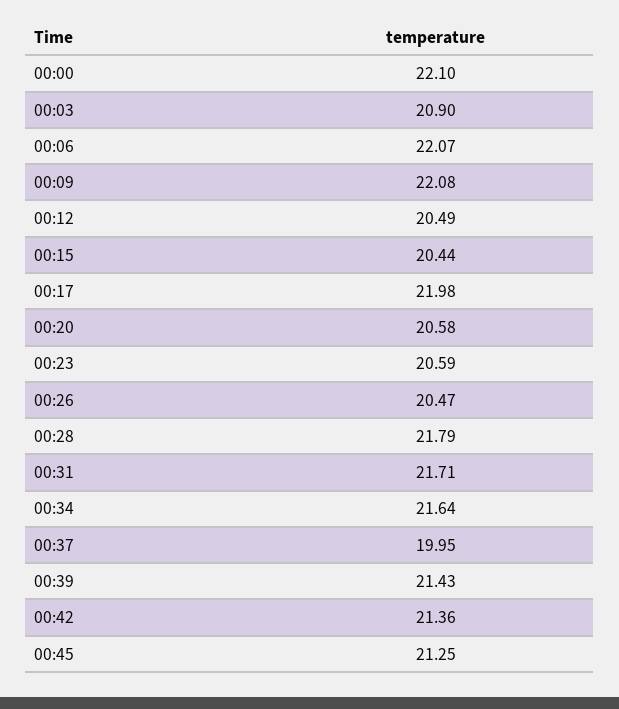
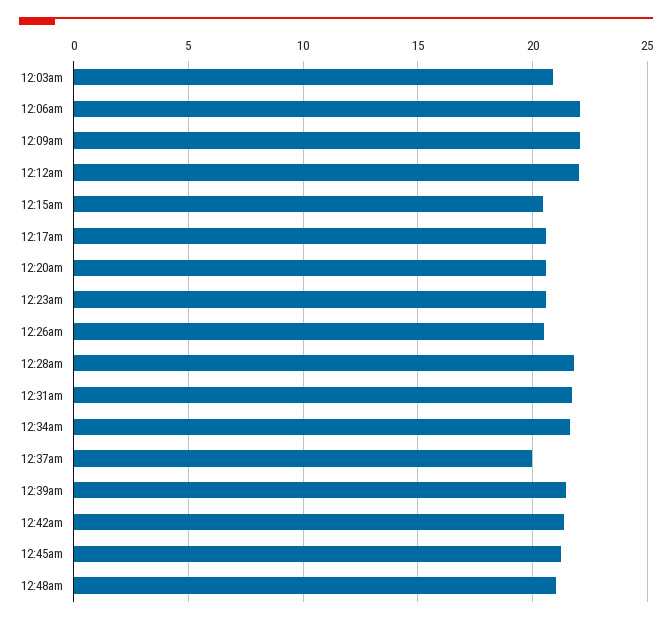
00:00: 22.1 -> none
00:12: 20.49 -> 22
00:17: 21.98 -> 20.5
12:48am: none -> 21

